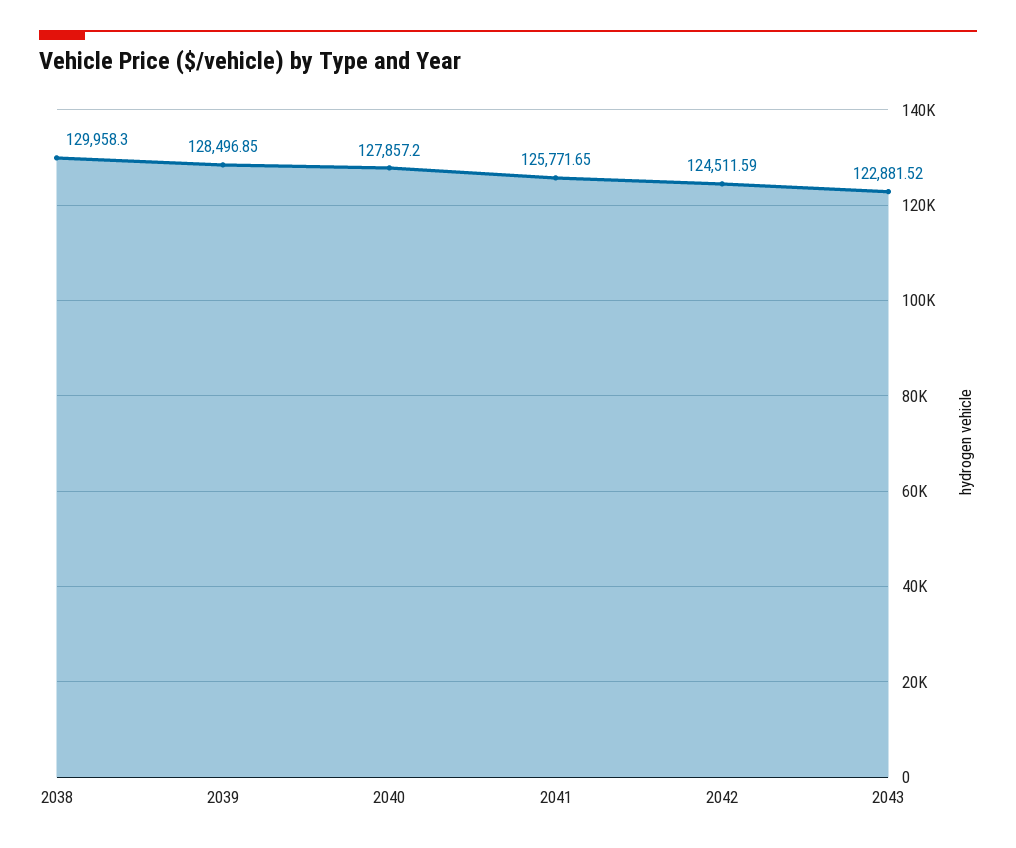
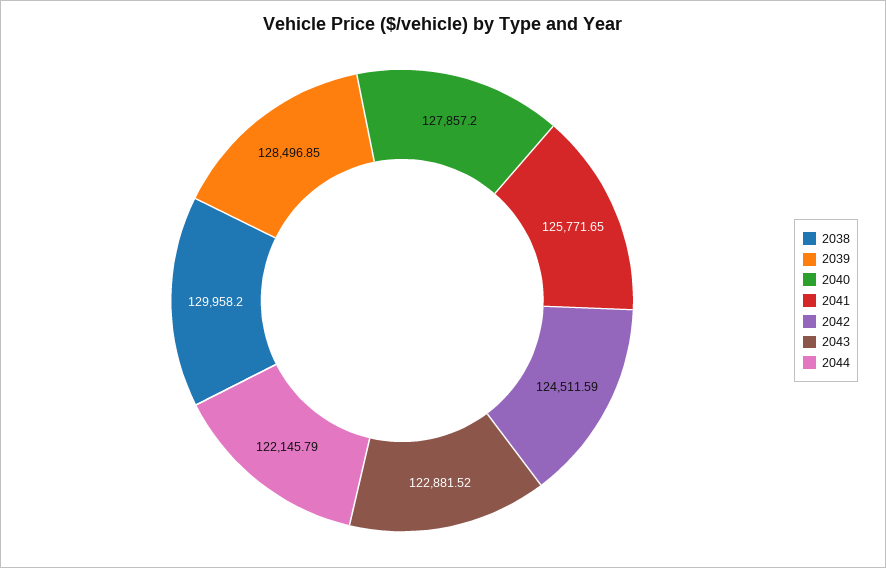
2038: 129958.3 -> 129958.2
2044: none -> 122145.79

